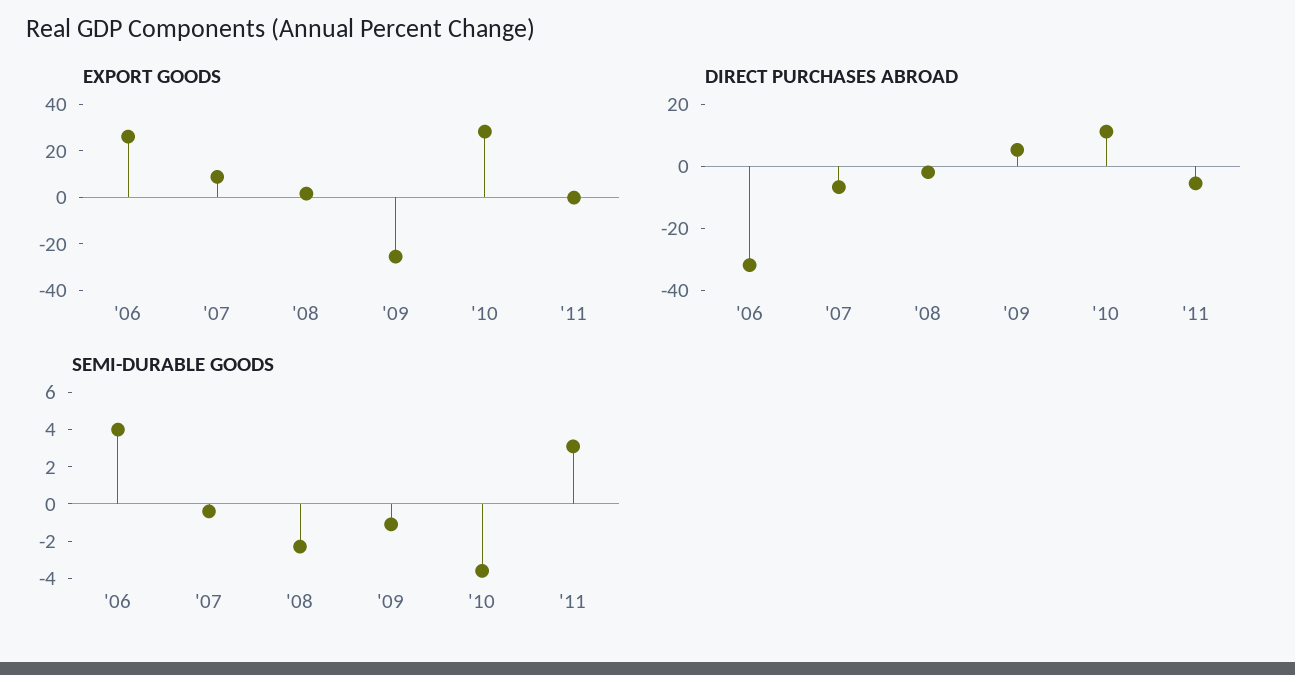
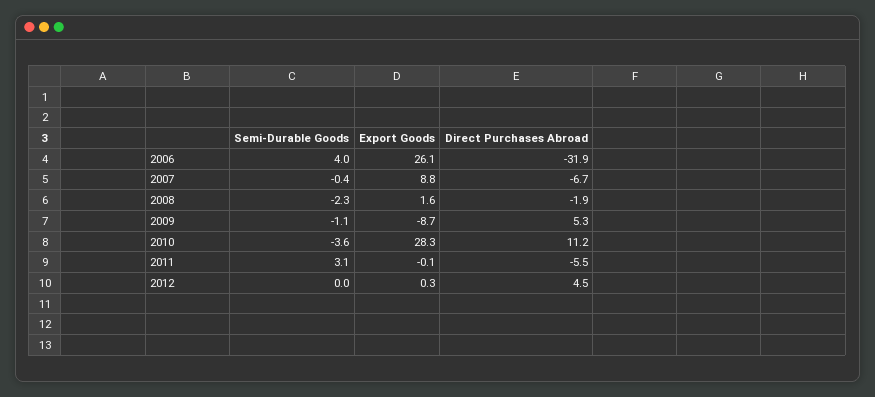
EXPORT GOODS, '09: -25 -> -8.7
SEMI-DURABLE GOODS, 2012: none -> 0
EXPORT GOODS, 2012: none -> 0.3
DIRECT PURCHASES ABROAD, 2012: none -> 4.5

